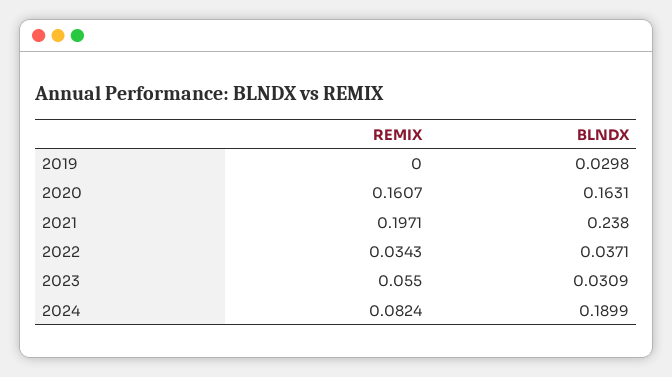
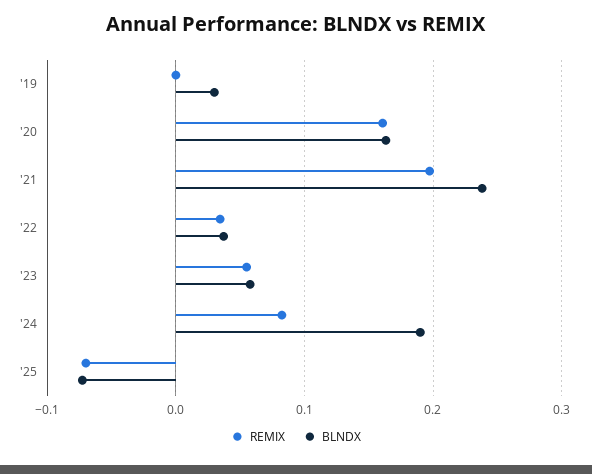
BLNDX, 2023: 0.0309 -> 0.06
REMIX, '25: none -> -0.07
BLNDX, '25: none -> -0.07

